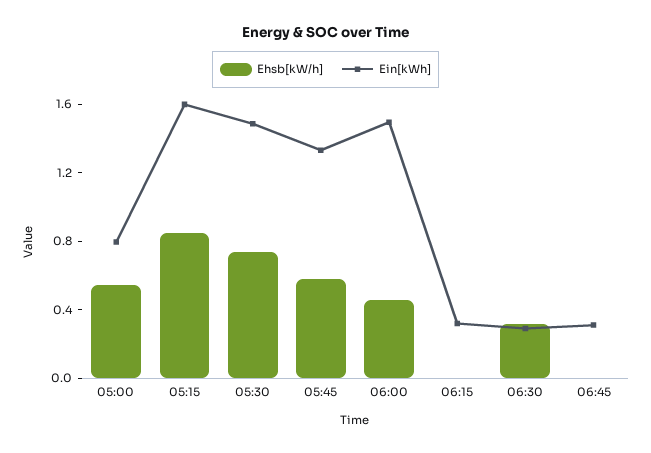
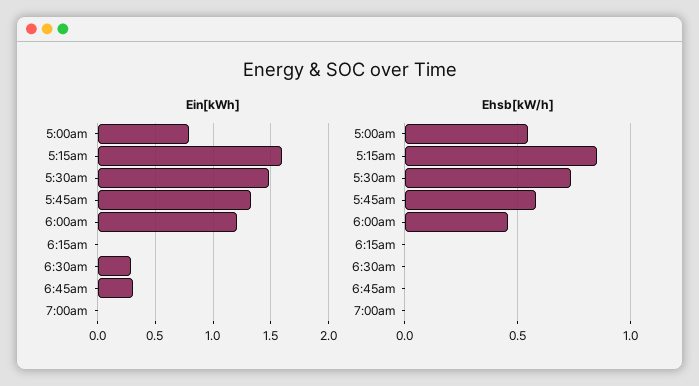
Ein[kWh], 06:00: 1.5 -> 1.2
Ein[kWh], 06:15: 0.3 -> 0
Ehsb[kW/h], 06:30: 0.3 -> 0
Ein[kWh], 7:00am: none -> 0
Ehsb[kW/h], 7:00am: none -> 0

